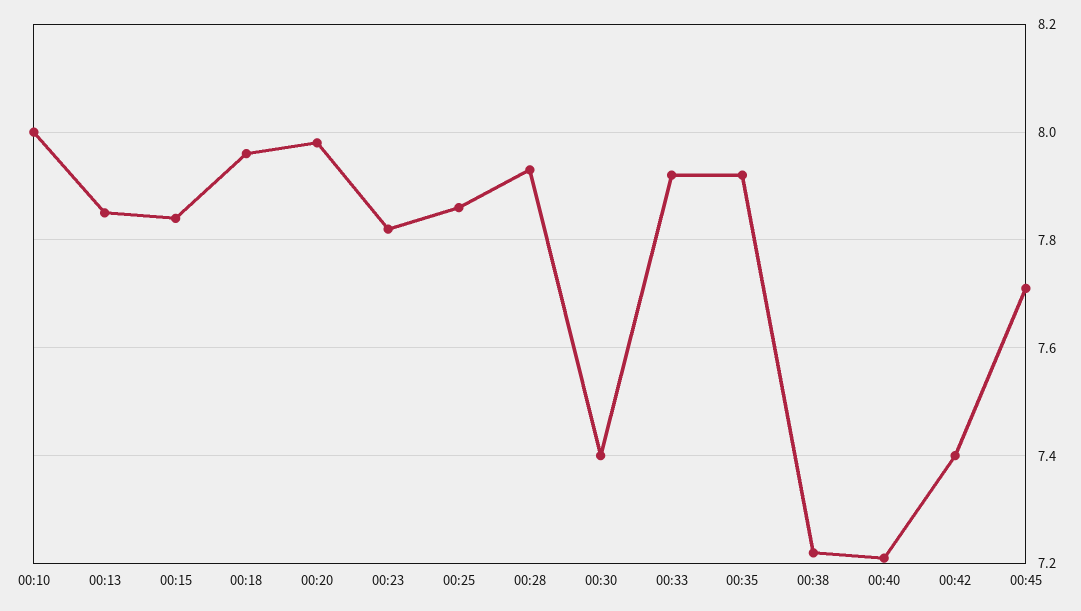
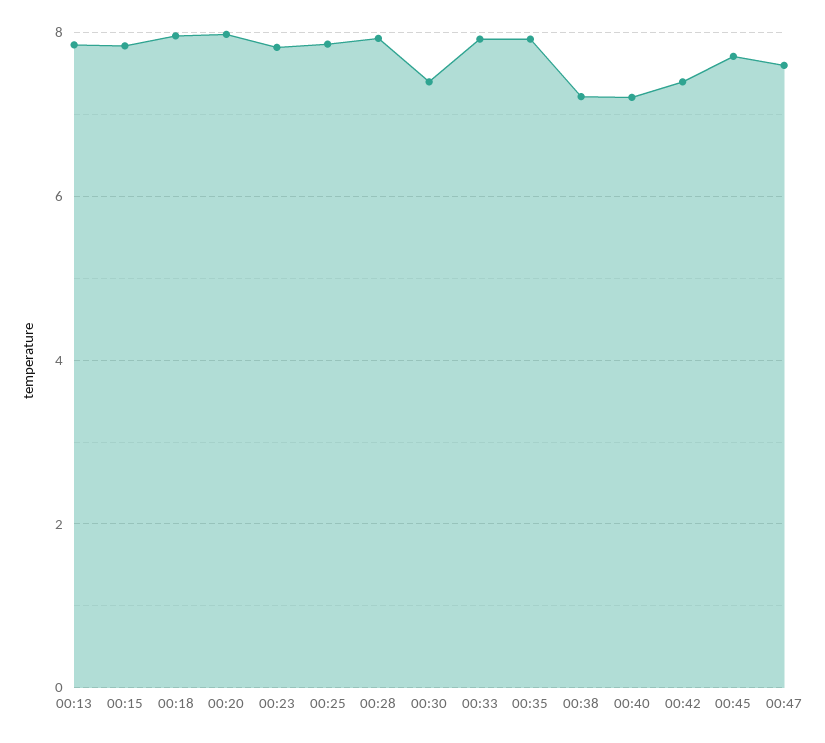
00:10: 8 -> none
00:47: none -> 7.6

